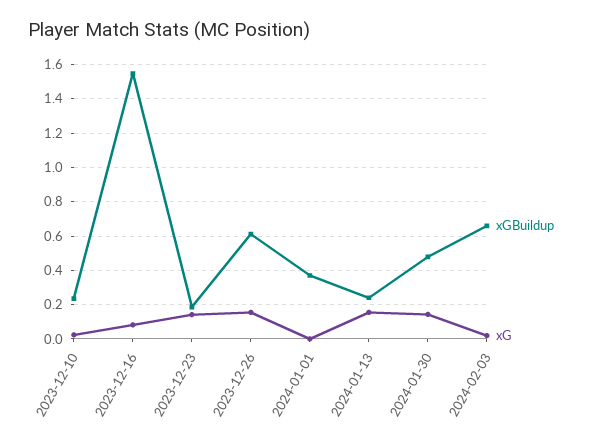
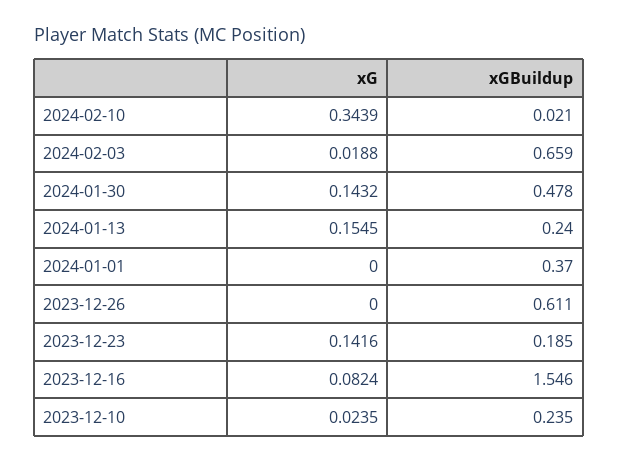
xG, 2023-12-26: 0.15 -> 0
xG, 2024-02-10: none -> 0.3439
xGBuildup, 2024-02-10: none -> 0.021

